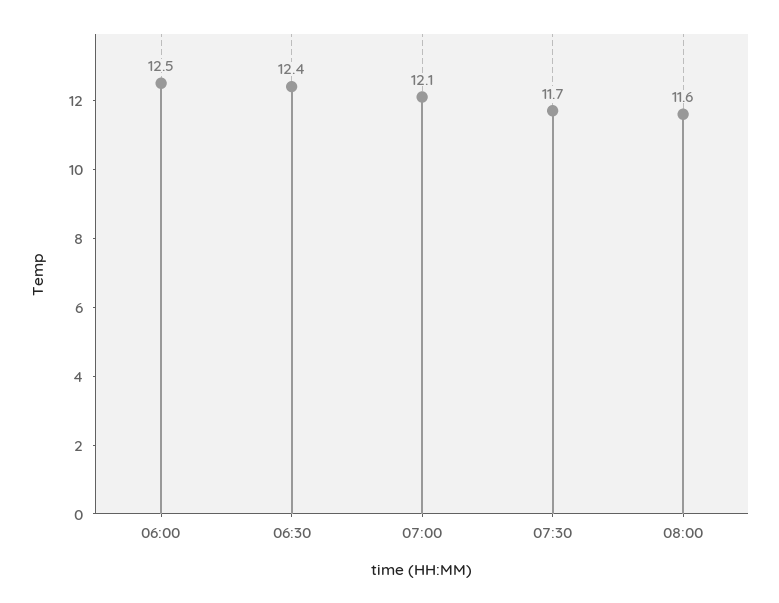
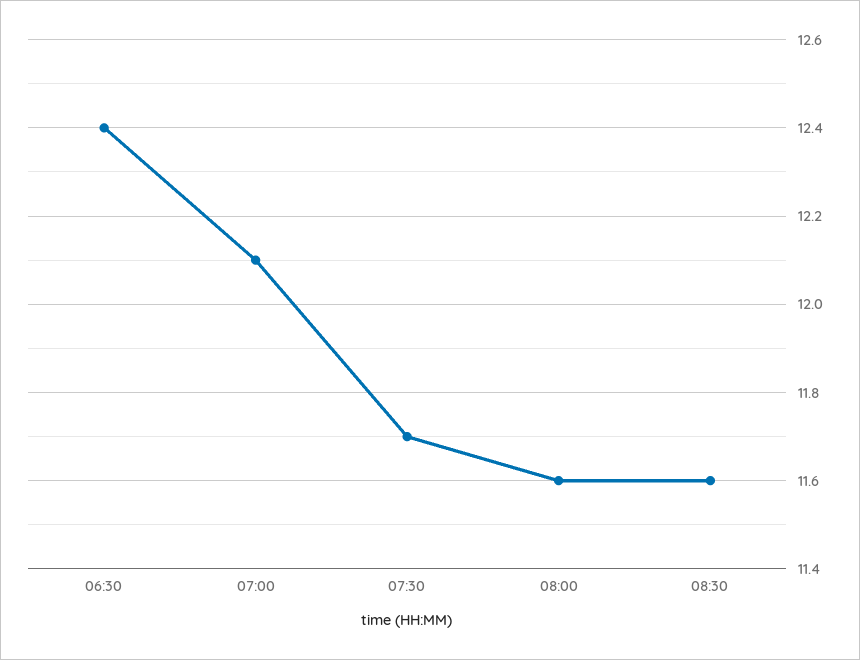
06:00: 12.5 -> none
08:30: none -> 11.6

